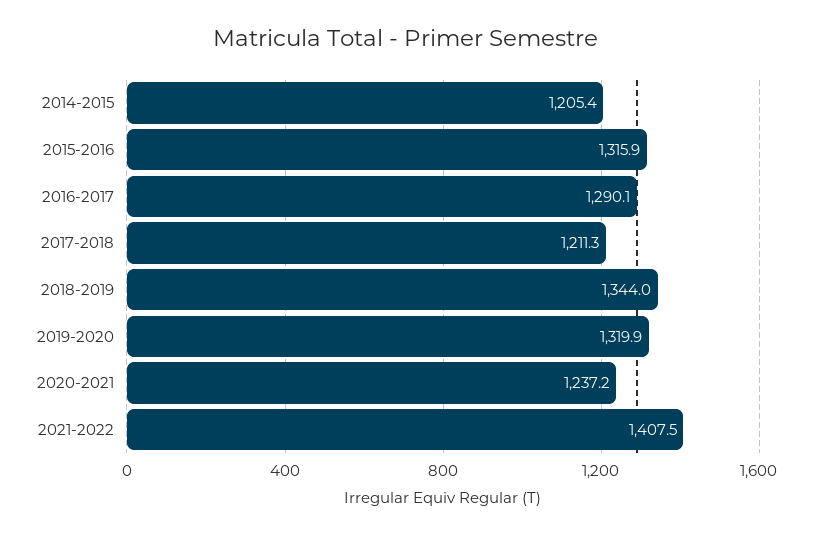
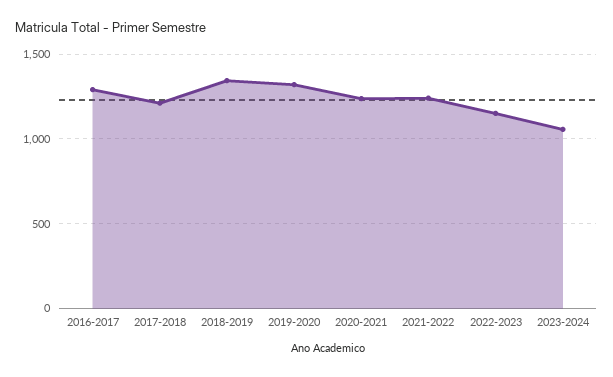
2014-2015: 1205.4 -> none
2015-2016: 1315.9 -> none
2021-2022: 1407.5 -> 1250
2022-2023: none -> 1150
2023-2024: none -> 1050

